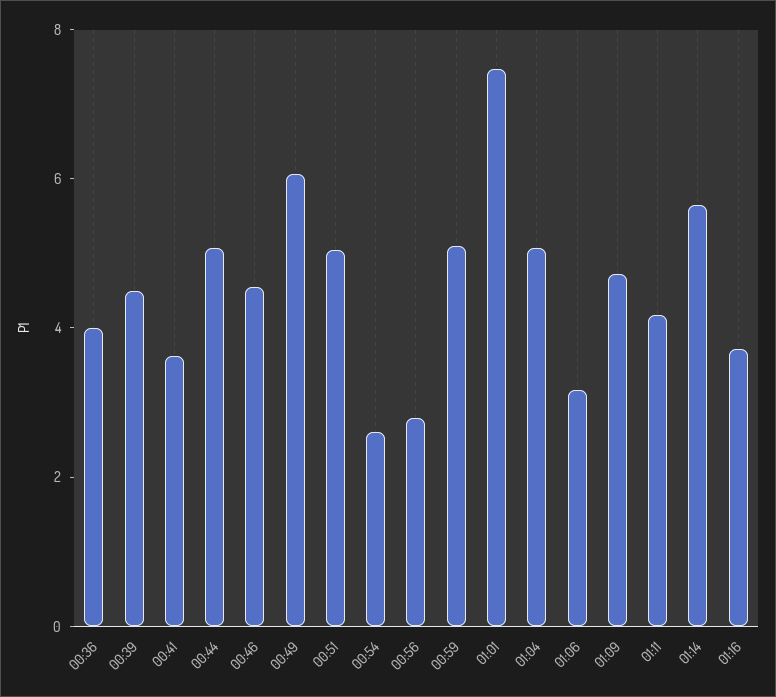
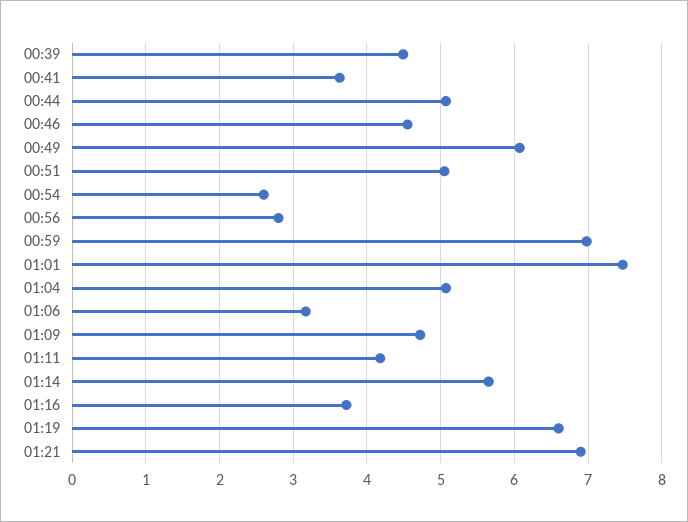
00:36: 4 -> none
00:59: 5 -> 7
01:19: none -> 6.6
01:21: none -> 6.9

